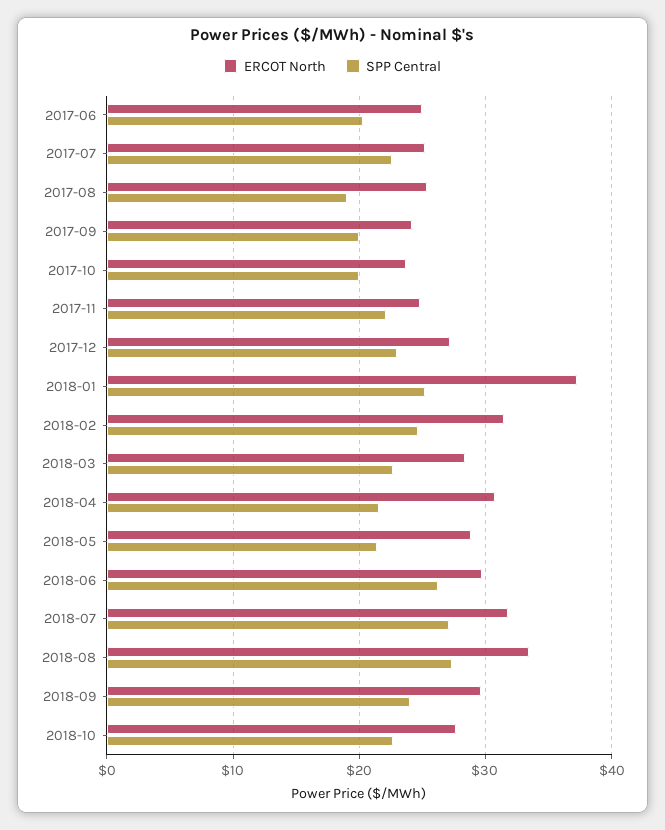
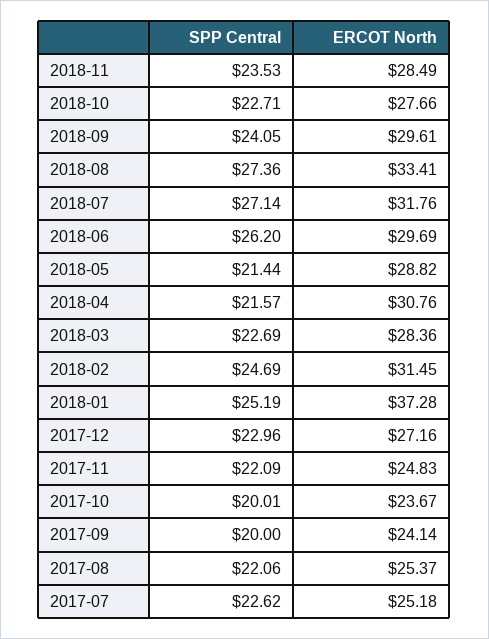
ERCOT North, 2017-06: 25 -> none
SPP Central, 2017-06: 20 -> none
SPP Central, 2017-08: 19 -> 22.06
SPP Central, 2018-11: none -> 23.53
ERCOT North, 2018-11: none -> 28.49

